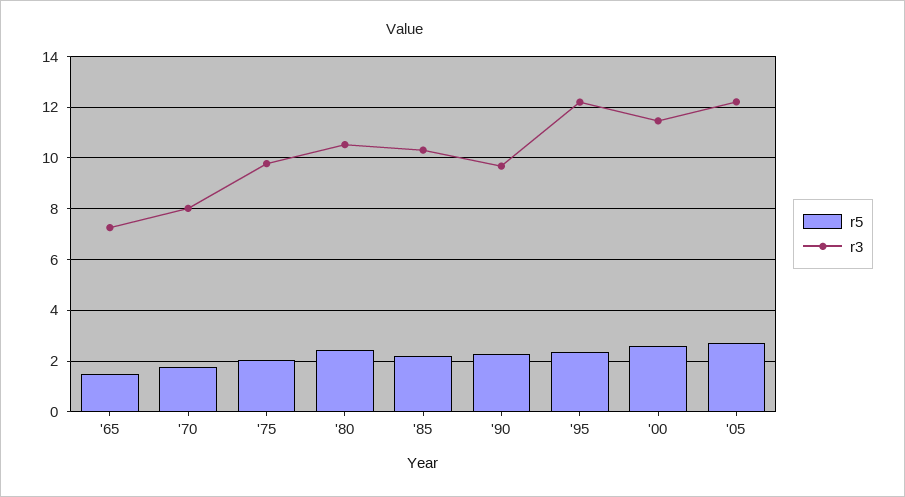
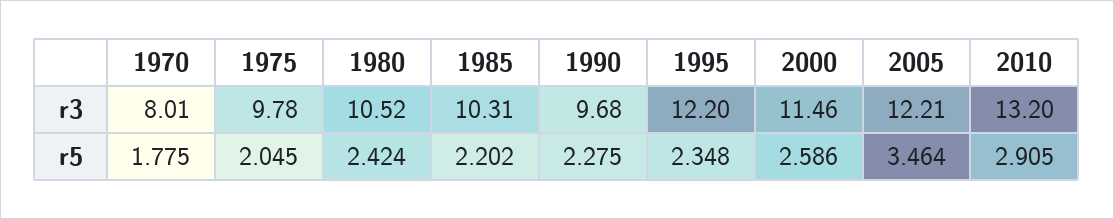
r5, '65: 1.5 -> none
r3, '65: 7.25 -> none
r5, '05: 2.75 -> 3.464
r3, 2010: none -> 13.2
r5, 2010: none -> 2.905

